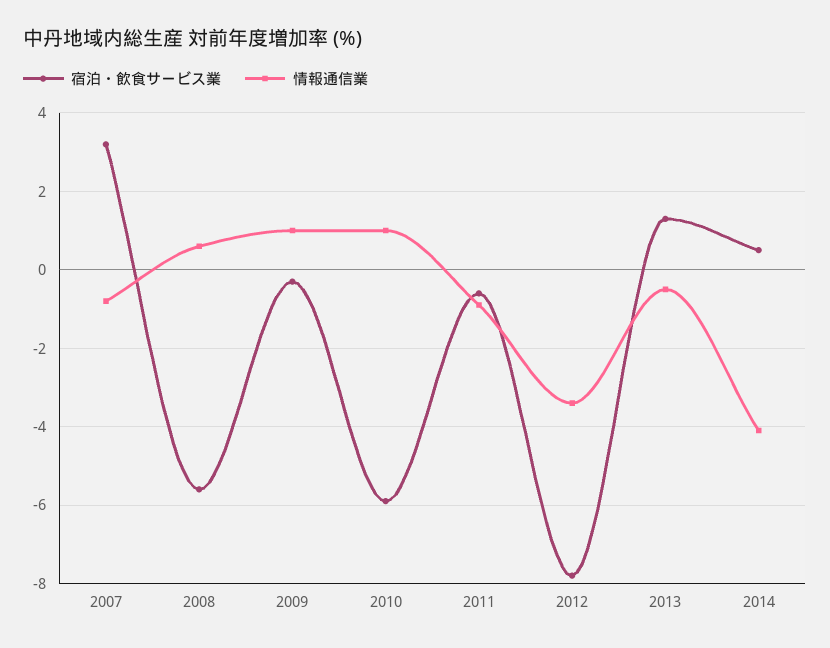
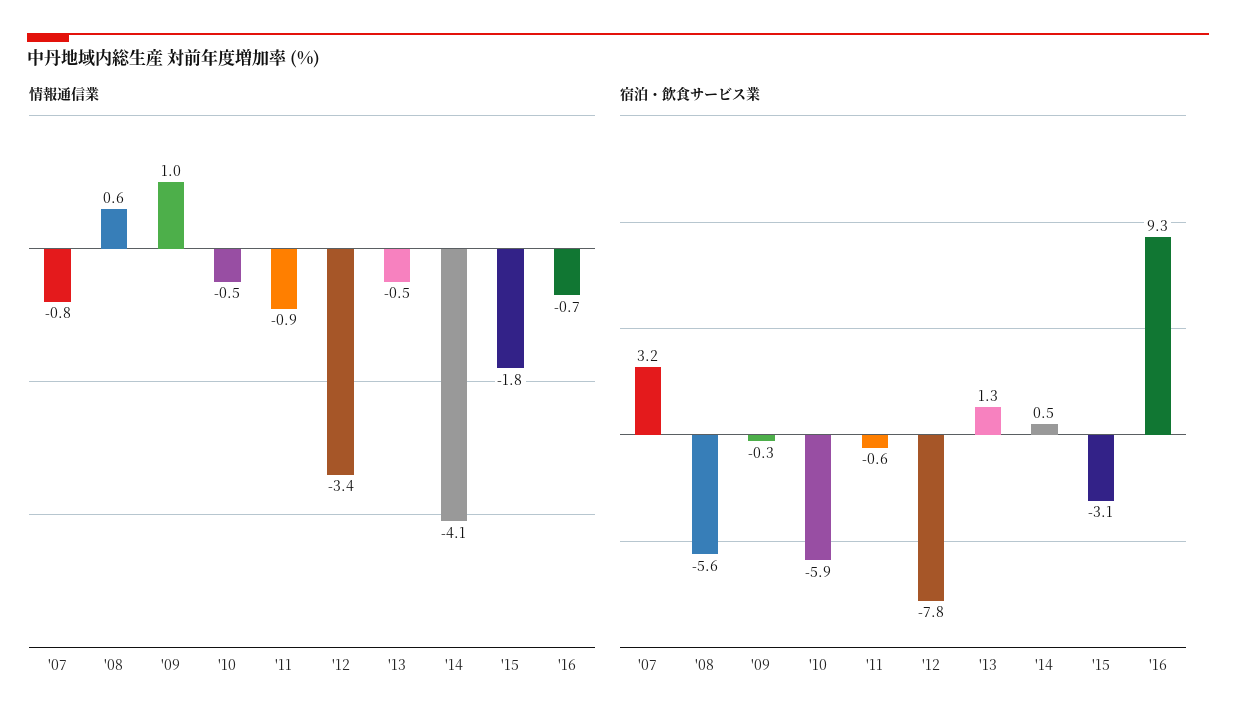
情報通信業, 2010: 1 -> -0.5
情報通信業, '15: none -> -1.8
情報通信業, '16: none -> -0.7
宿泊・飲食サービス業, '15: none -> -3.1
宿泊・飲食サービス業, '16: none -> 9.3

